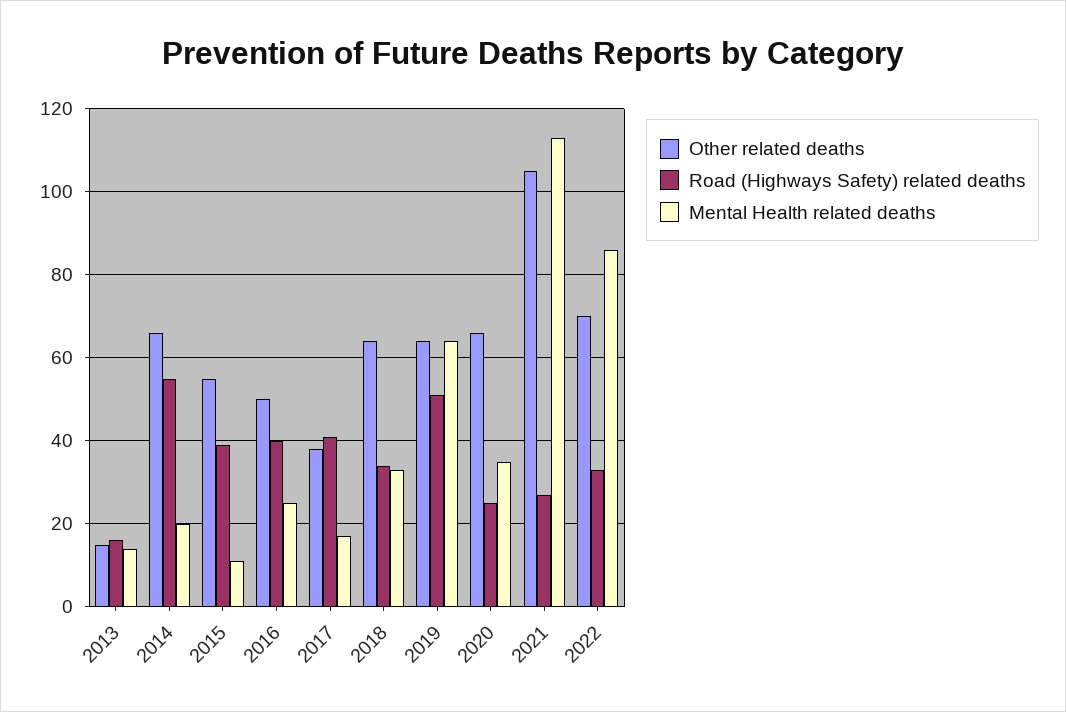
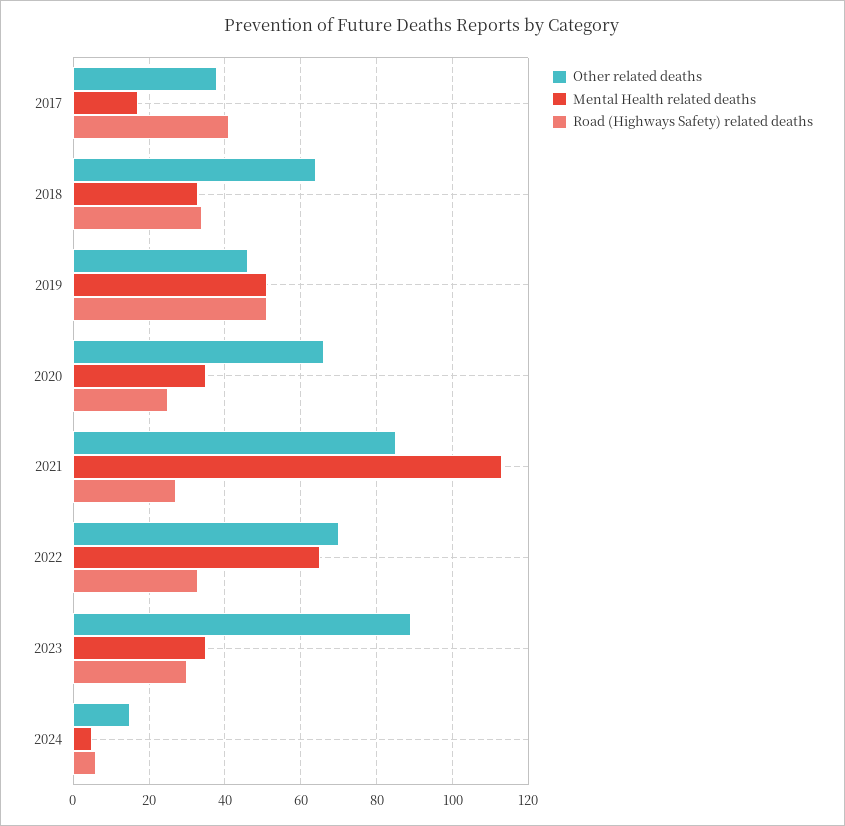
Other related deaths, 2013: 15 -> none
Road (Highways Safety) related deaths, 2013: 15 -> none
Mental Health related deaths, 2013: 15 -> none
Other related deaths, 2014: 65 -> none
Road (Highways Safety) related deaths, 2014: 55 -> none
Mental Health related deaths, 2014: 20 -> none
Other related deaths, 2015: 55 -> none
Road (Highways Safety) related deaths, 2015: 40 -> none
Mental Health related deaths, 2015: 10 -> none
Other related deaths, 2016: 50 -> none
Road (Highways Safety) related deaths, 2016: 40 -> none
Mental Health related deaths, 2016: 25 -> none
Other related deaths, 2019: 65 -> 45
Mental Health related deaths, 2019: 65 -> 50
Other related deaths, 2021: 105 -> 85
Mental Health related deaths, 2022: 85 -> 65
Other related deaths, 2023: none -> 90
Mental Health related deaths, 2023: none -> 35
Road (Highways Safety) related deaths, 2023: none -> 30
Other related deaths, 2024: none -> 15
Mental Health related deaths, 2024: none -> 5
Road (Highways Safety) related deaths, 2024: none -> 5

